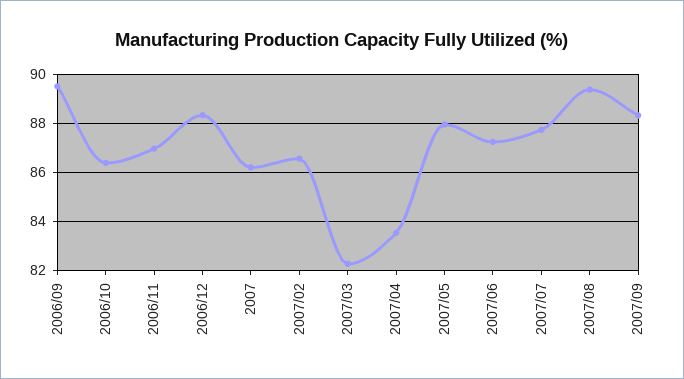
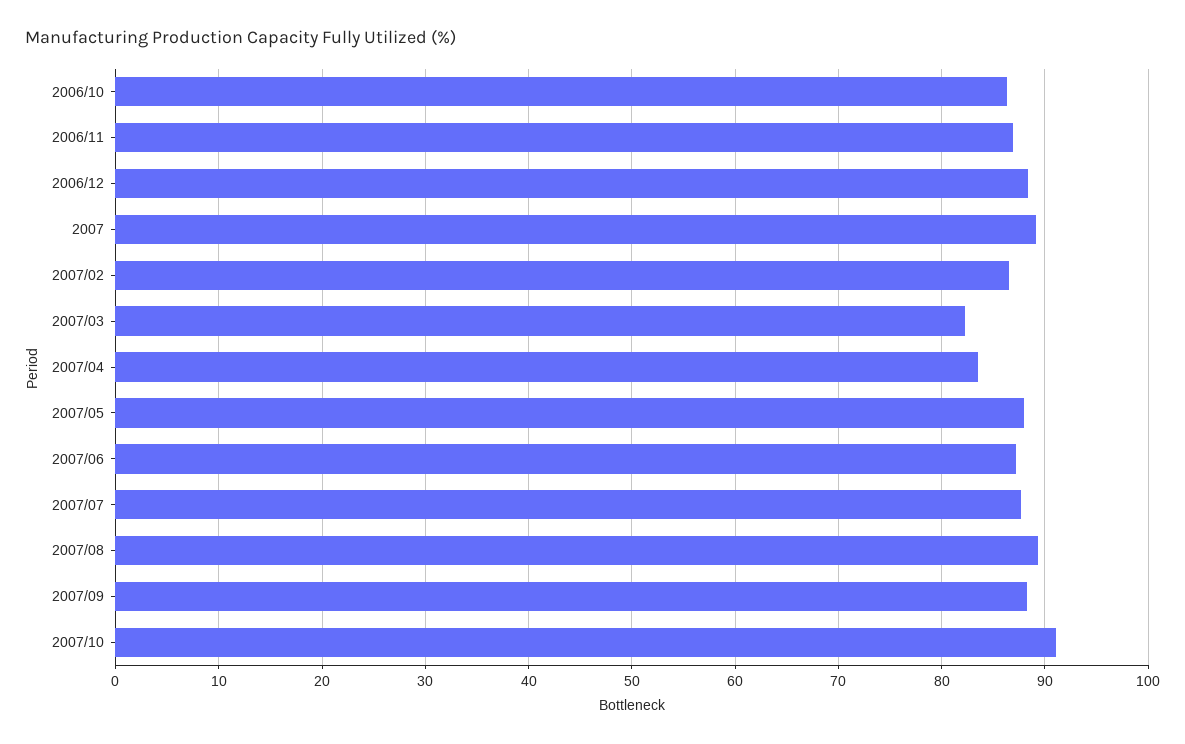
2006/09: 89.5 -> none
2007: 86.25 -> 89
2007/10: none -> 91

